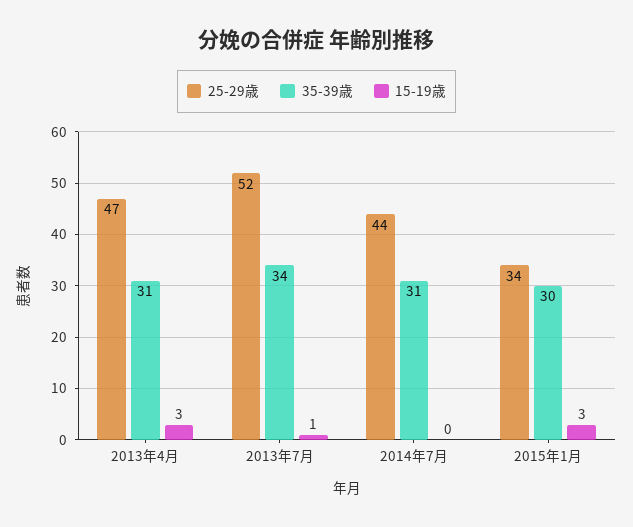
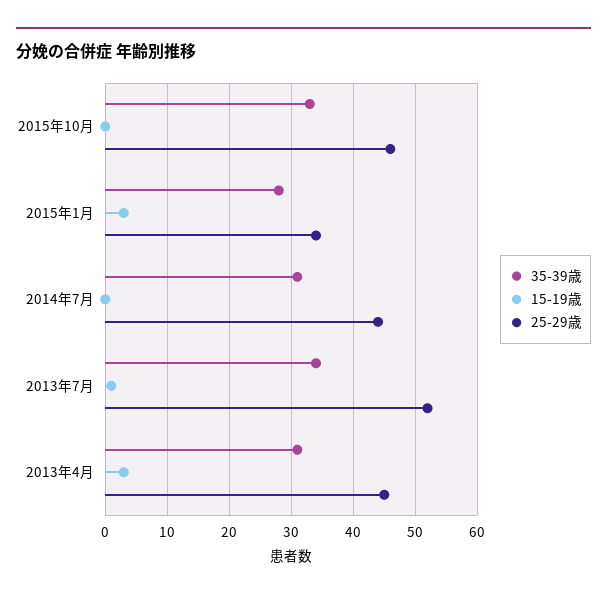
25-29歳, 2013年4月: 47 -> 45
35-39歳, 2015年1月: 30 -> 28
35-39歳, 2015年10月: none -> 33
15-19歳, 2015年10月: none -> 0
25-29歳, 2015年10月: none -> 46

